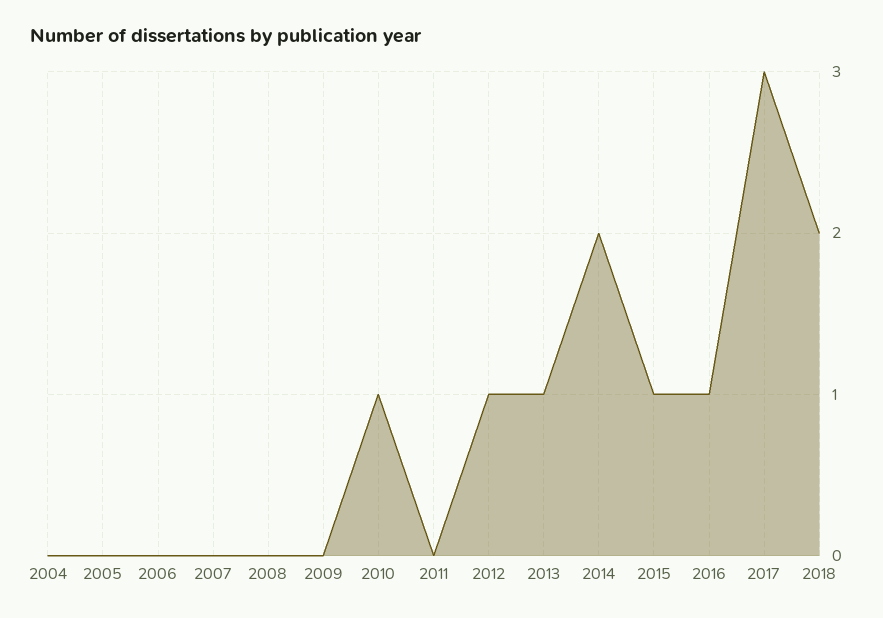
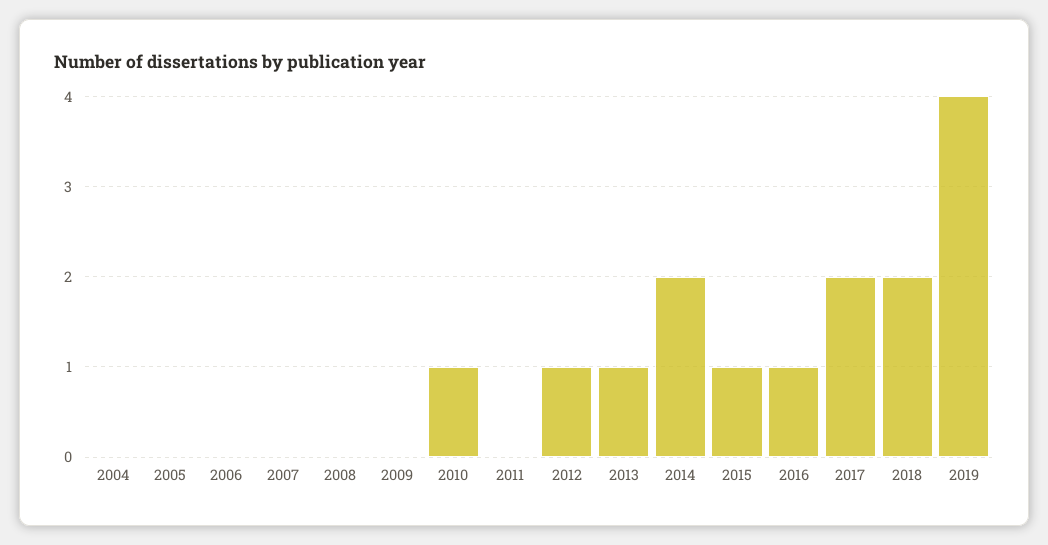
2017: 3 -> 2
2019: none -> 4

